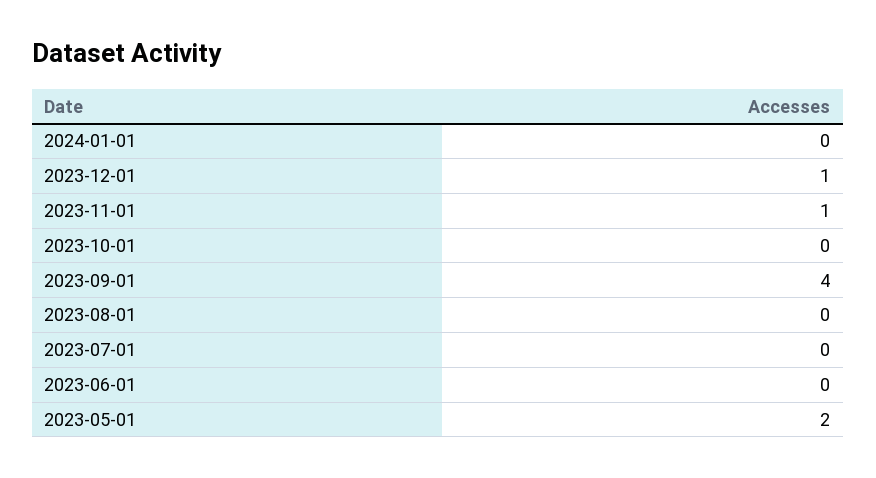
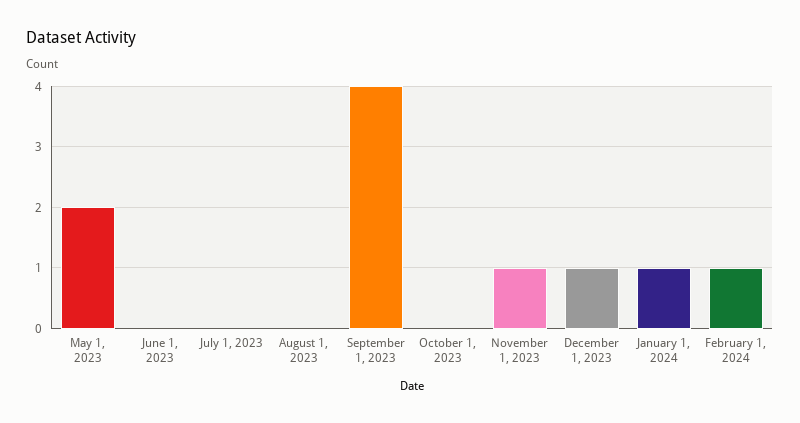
2024-01-01: 0 -> 1
February 1, 2024: none -> 1

